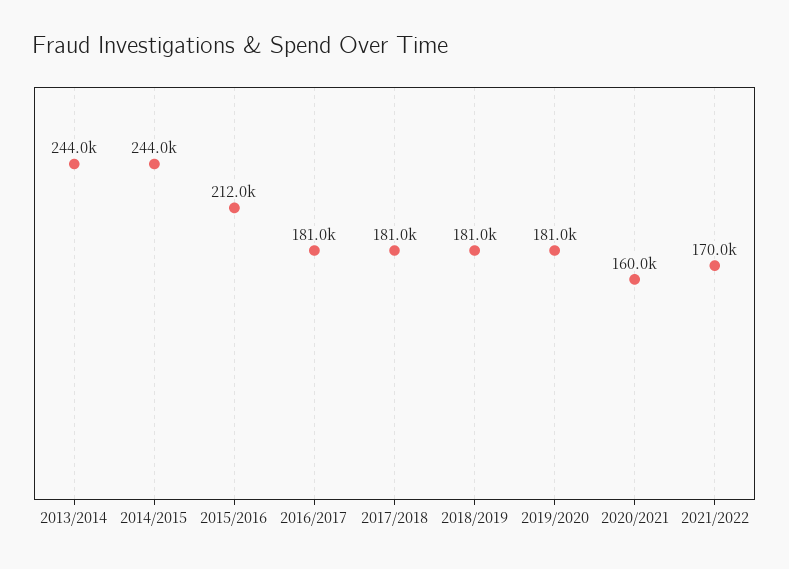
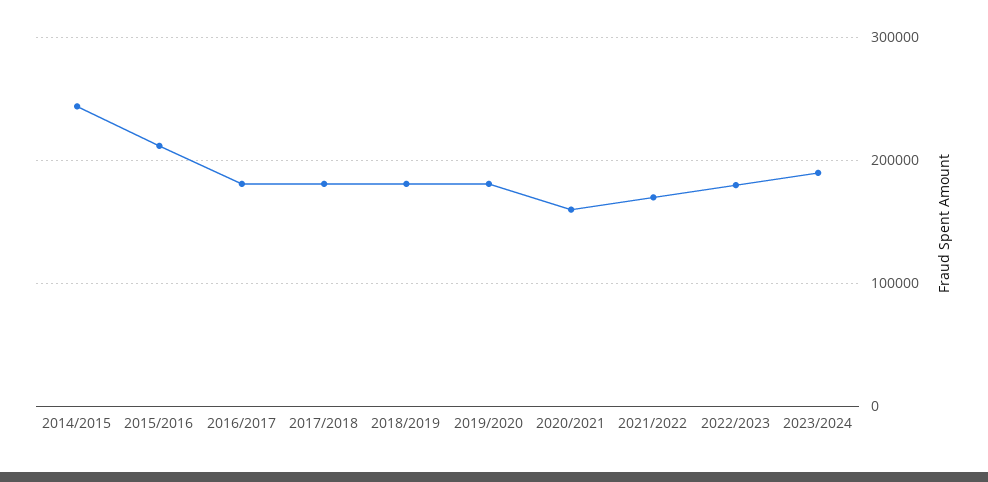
2013/2014: 244000 -> none
2022/2023: none -> 180000
2023/2024: none -> 190000

